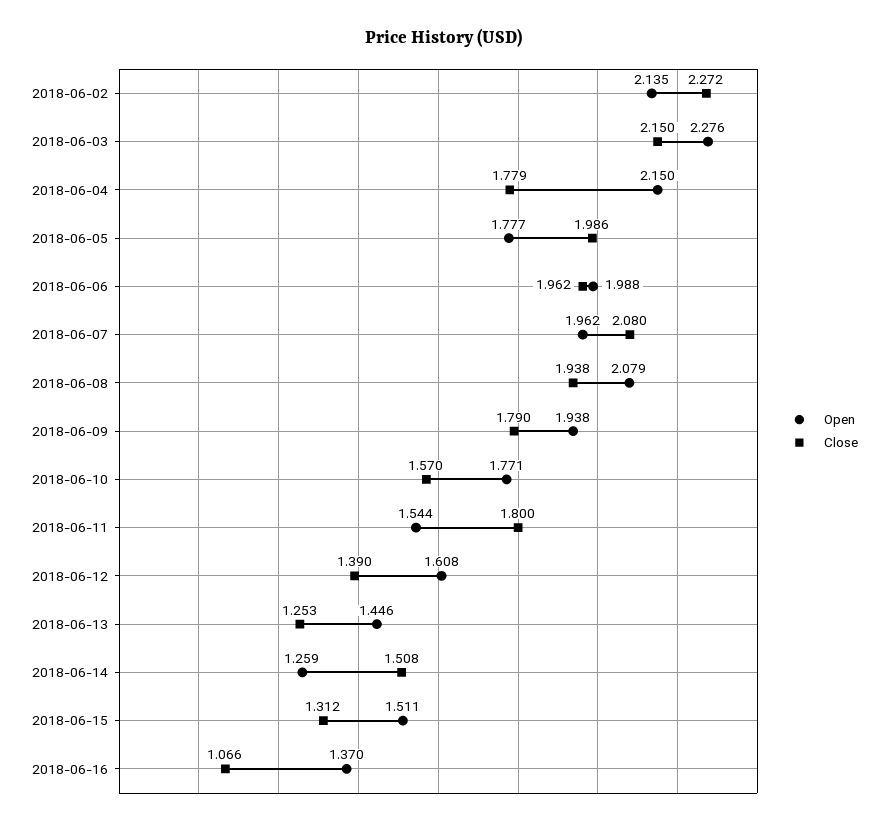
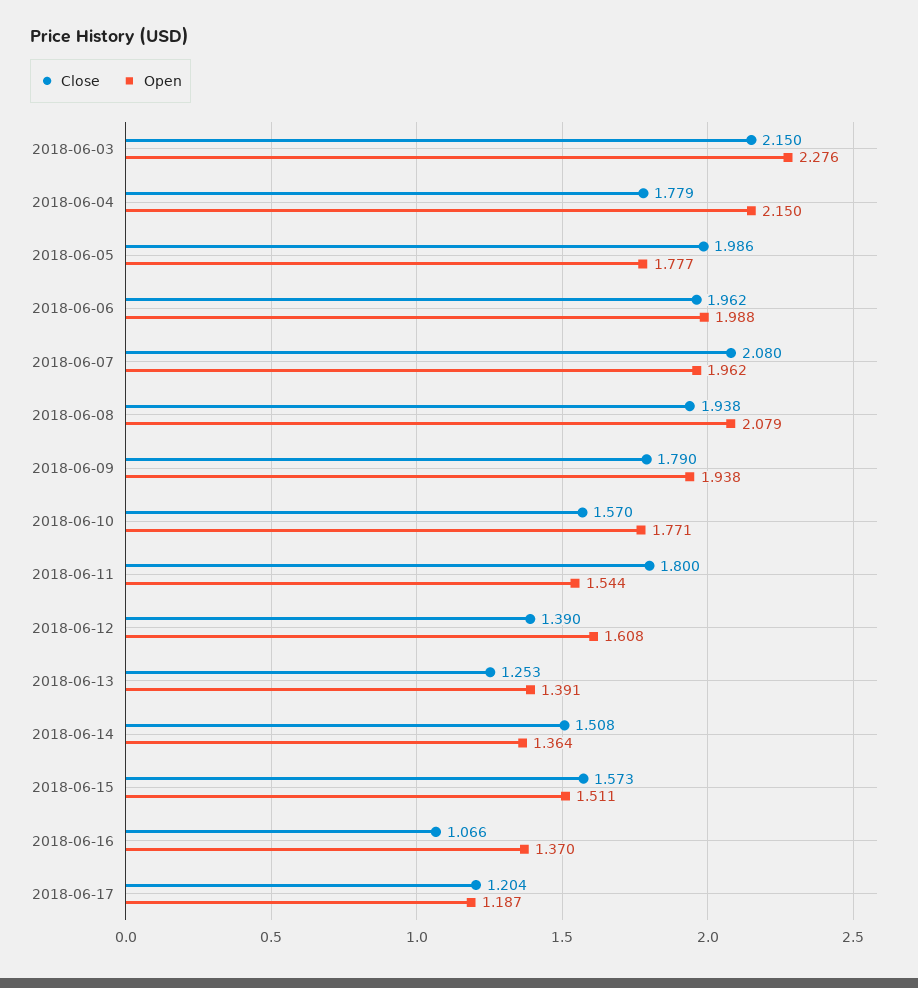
Open, 2018-06-02: 2.135 -> none
Close, 2018-06-02: 2.272 -> none
Open, 2018-06-13: 1.446 -> 1.391
Open, 2018-06-14: 1.259 -> 1.364
Close, 2018-06-15: 1.312 -> 1.573
Close, 2018-06-17: none -> 1.204
Open, 2018-06-17: none -> 1.187

